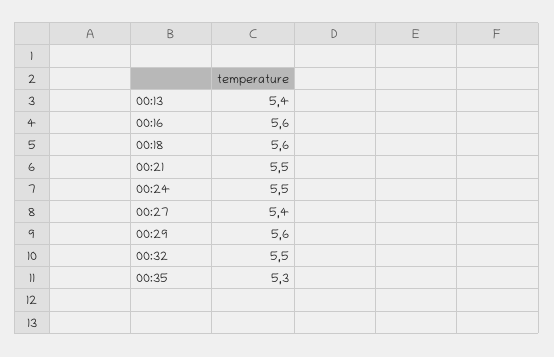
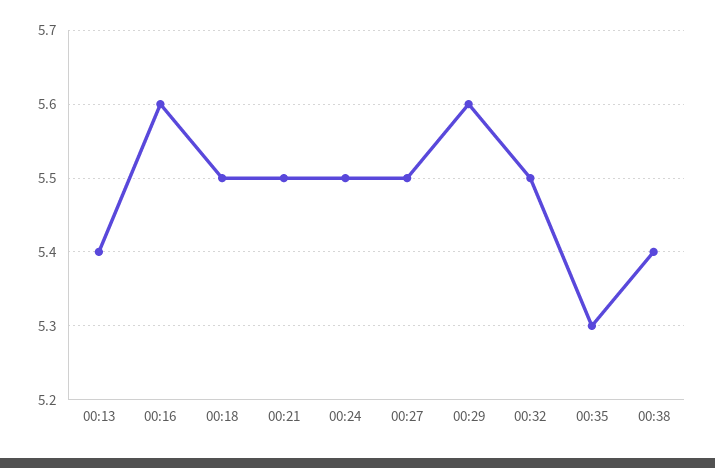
00:18: 5.6 -> 5.5
00:27: 5.4 -> 5.5
00:38: none -> 5.4

